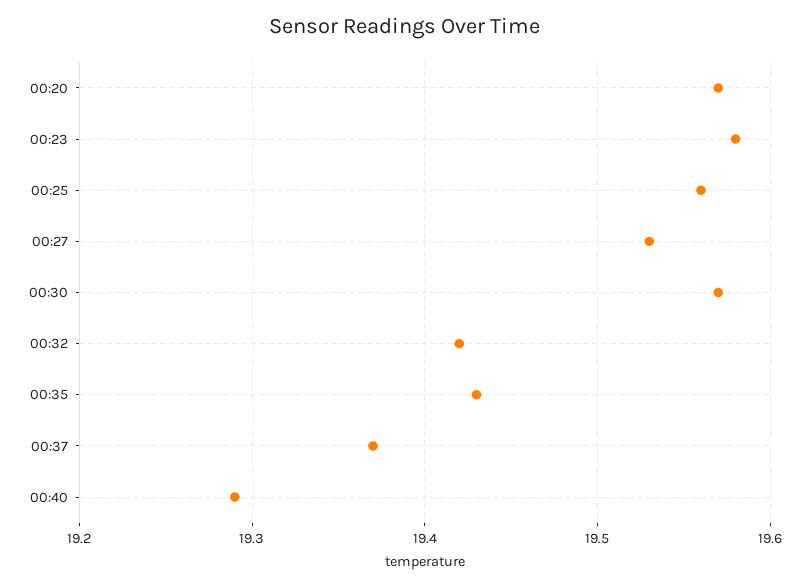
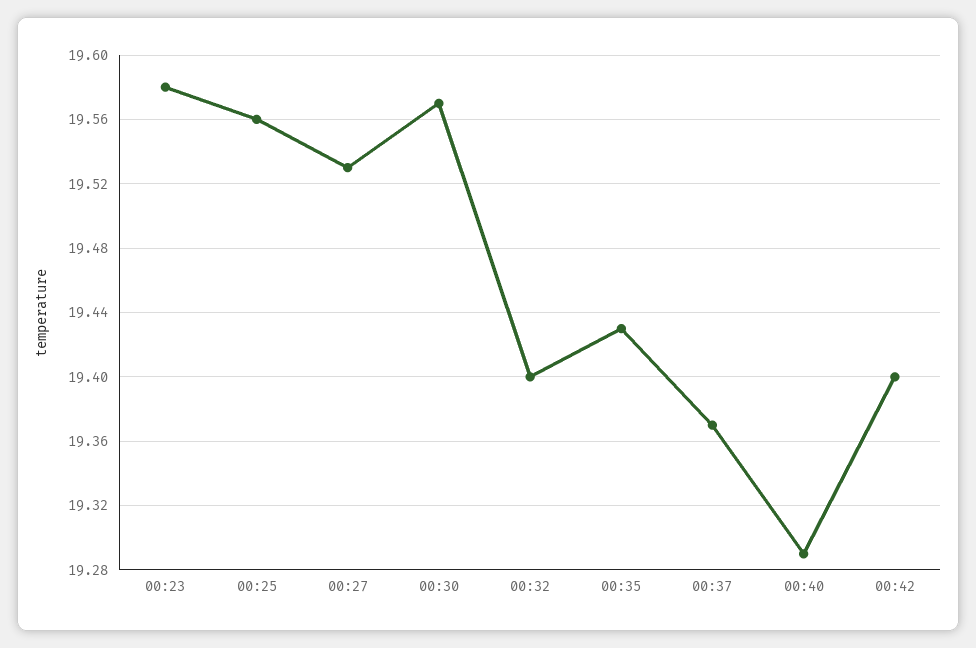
00:20: 19.57 -> none
00:32: 19.42 -> 19.4
00:42: none -> 19.4

